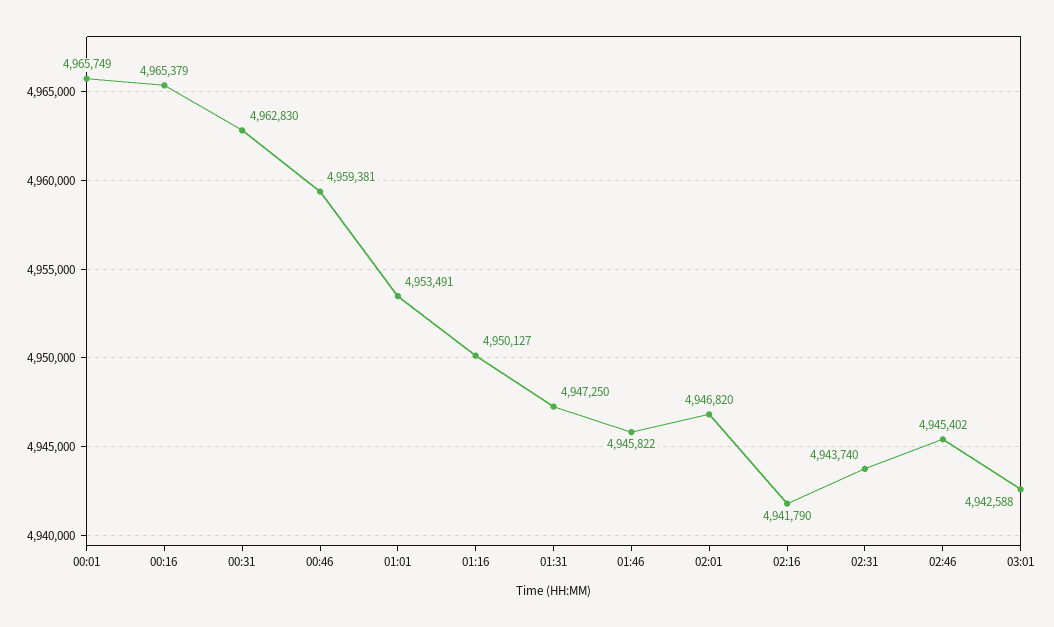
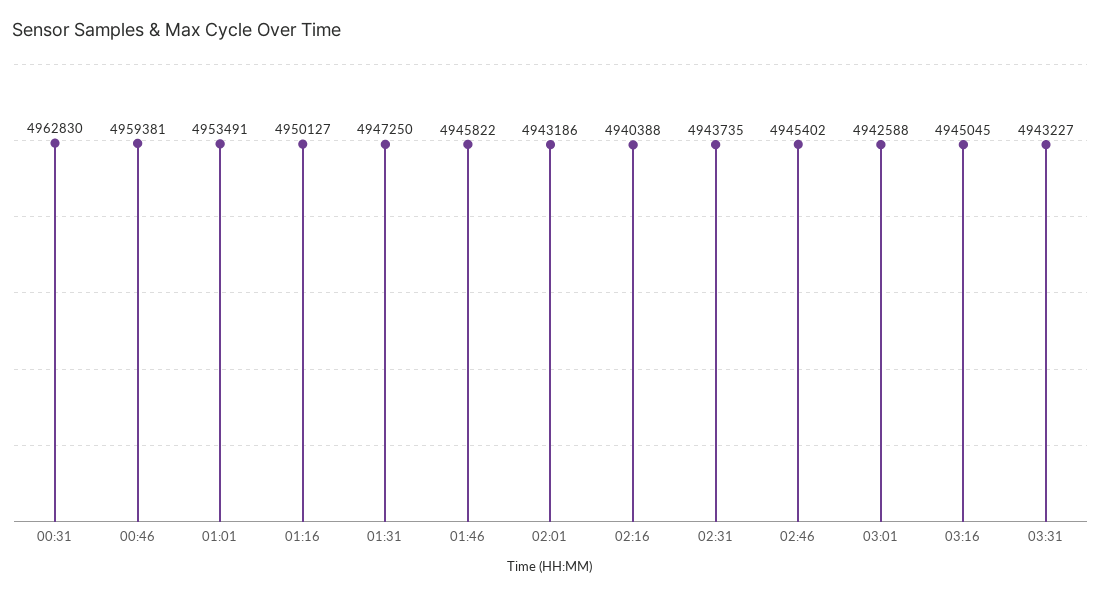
00:01: 4965749 -> none
00:16: 4965379 -> none
02:01: 4946820 -> 4943186
02:16: 4941790 -> 4940388
02:31: 4943740 -> 4943735
03:16: none -> 4945045
03:31: none -> 4943227

